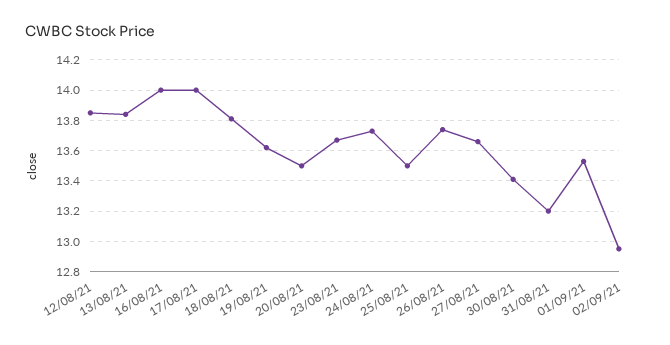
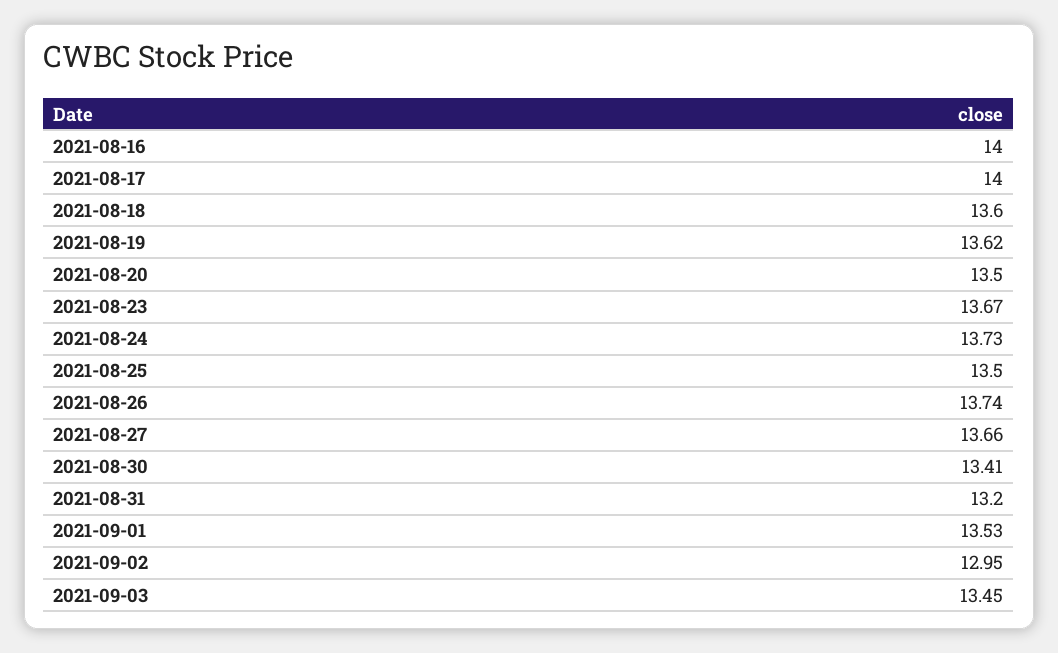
12/08/21: 13.85 -> none
13/08/21: 13.85 -> none
18/08/21: 13.8 -> 13.6
2021-09-03: none -> 13.45

